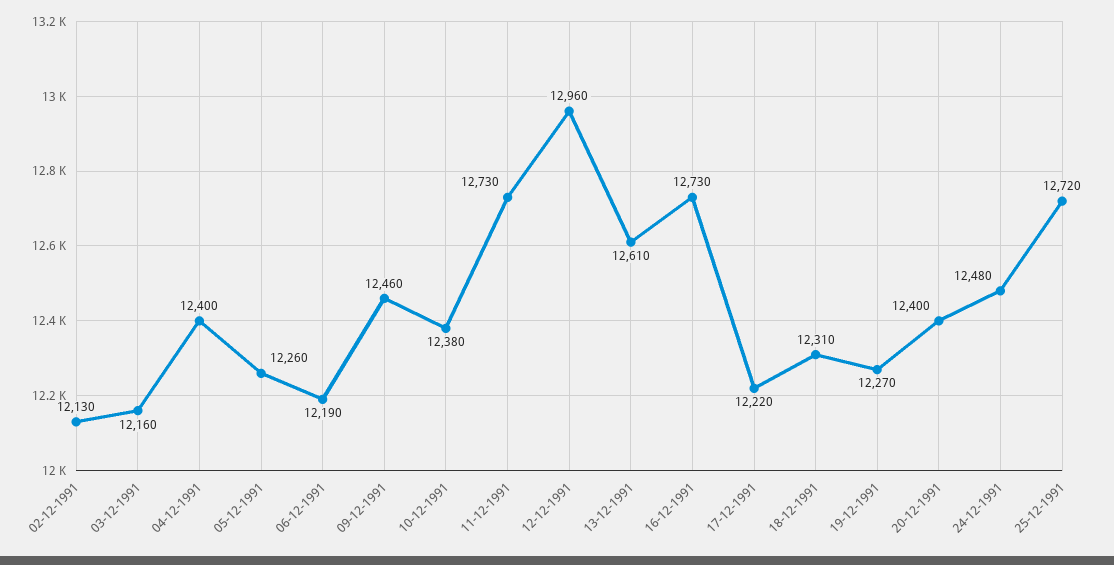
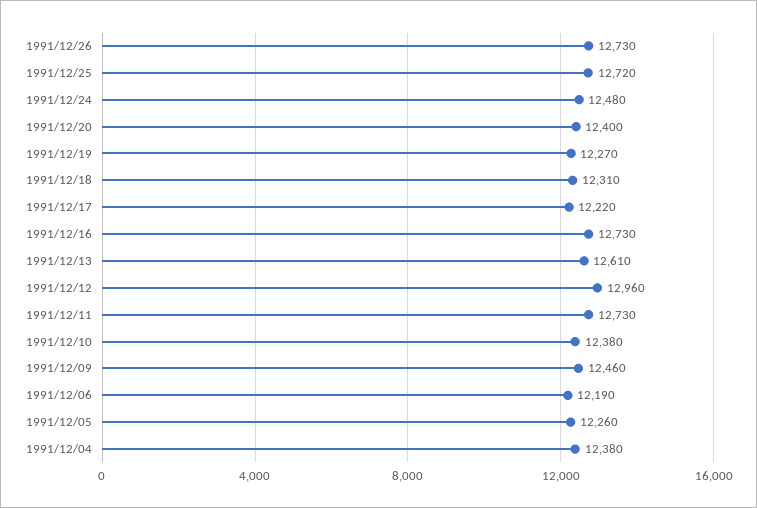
02-12-1991: 12130 -> none
03-12-1991: 12160 -> none
04-12-1991: 12400 -> 12380
1991/12/26: none -> 12730

